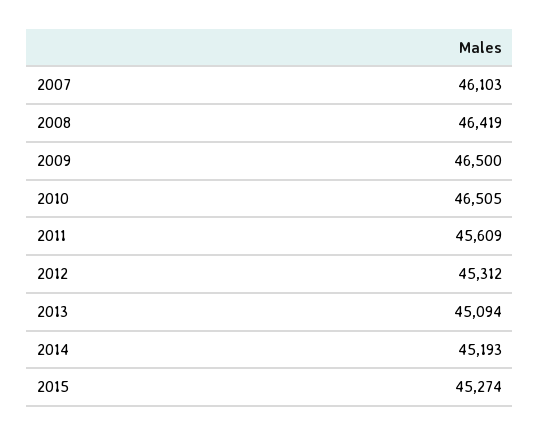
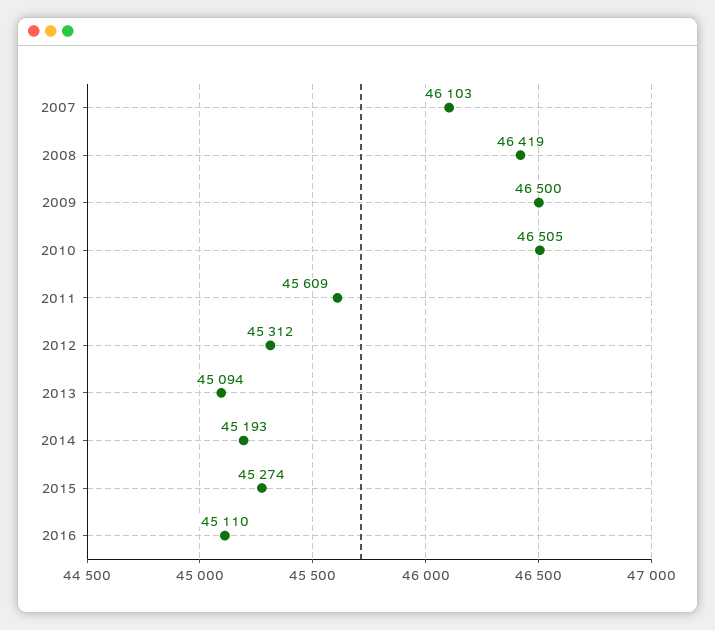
2016: none -> 45110

